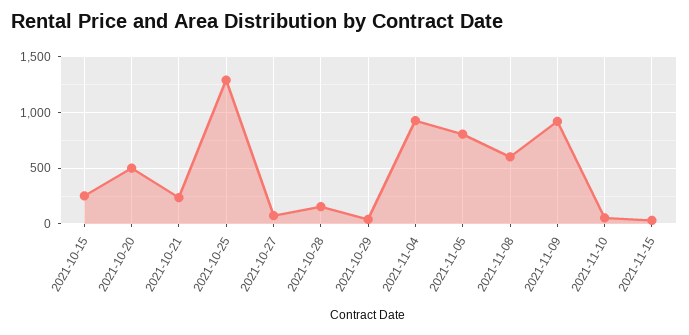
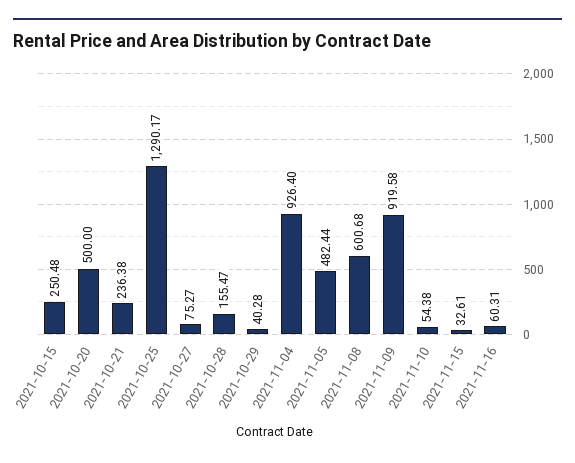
2021-11-05: 800 -> 482.44
2021-11-16: none -> 60.31

